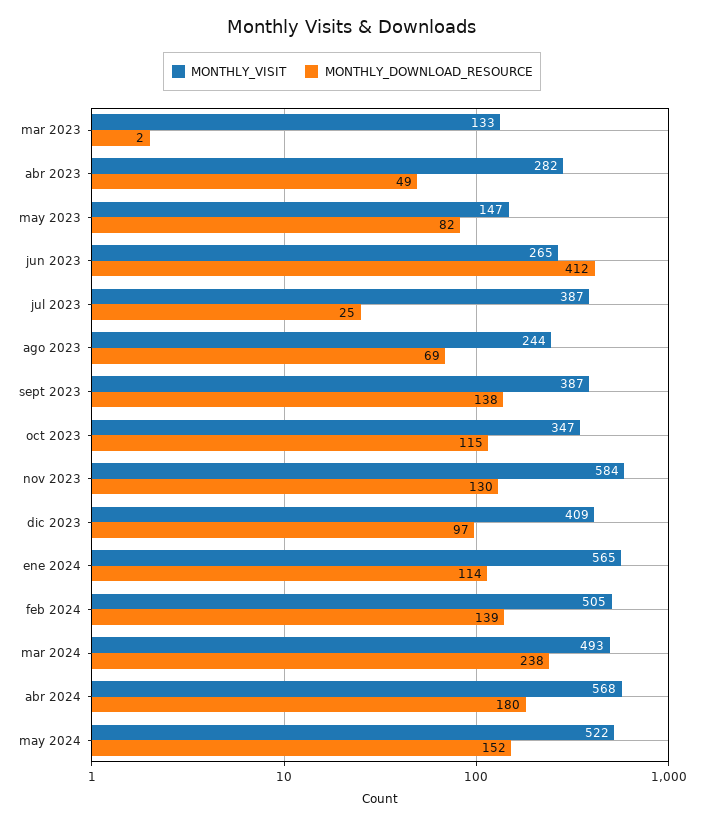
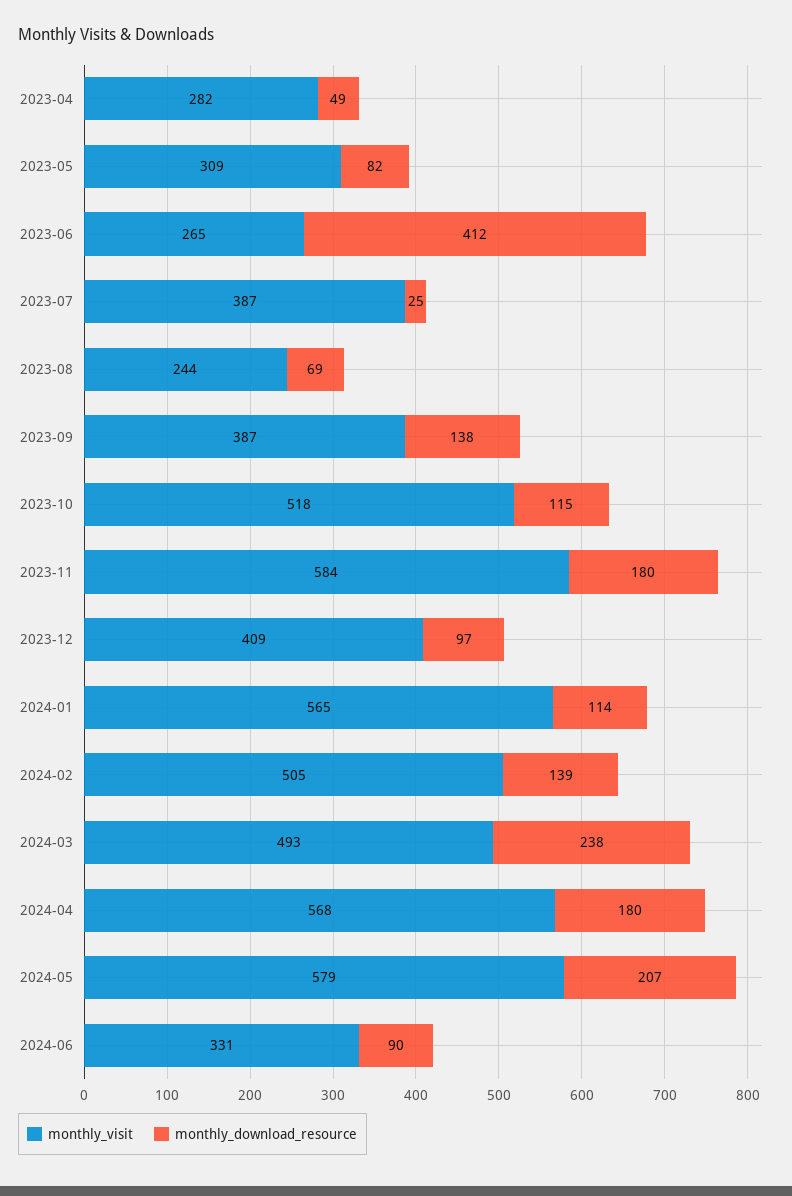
MONTHLY_VISIT, mar 2023: 133 -> none
MONTHLY_DOWNLOAD_RESOURCE, mar 2023: 2 -> none
MONTHLY_VISIT, may 2023: 147 -> 309
MONTHLY_VISIT, oct 2023: 347 -> 518
MONTHLY_DOWNLOAD_RESOURCE, nov 2023: 130 -> 180
MONTHLY_VISIT, may 2024: 522 -> 579
MONTHLY_DOWNLOAD_RESOURCE, may 2024: 152 -> 207
MONTHLY_VISIT, 2024-06: none -> 331
MONTHLY_DOWNLOAD_RESOURCE, 2024-06: none -> 90

